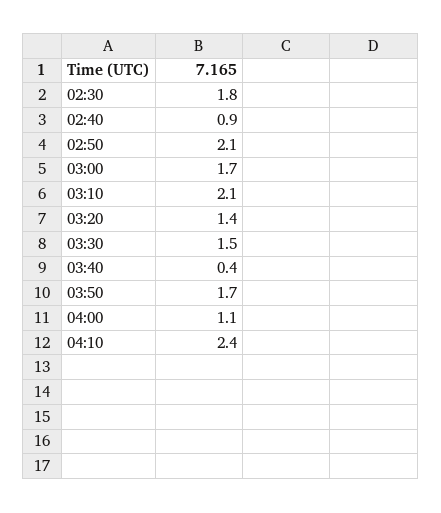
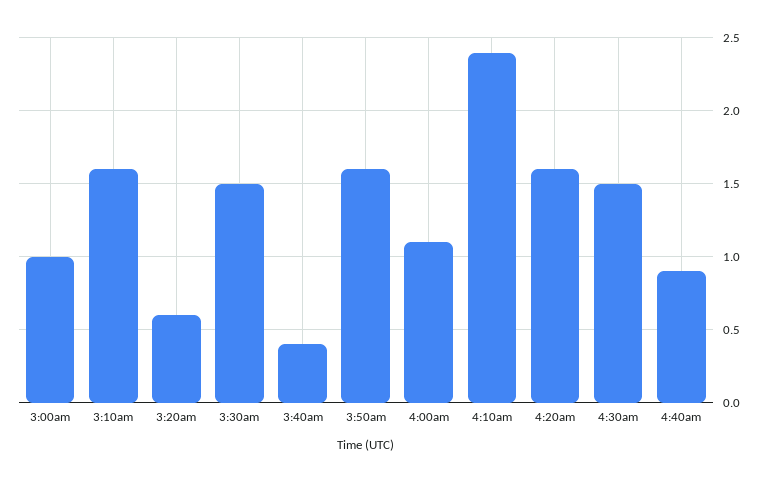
02:30: 1.8 -> none
02:40: 0.9 -> none
02:50: 2.1 -> none
03:00: 1.7 -> 1
03:10: 2.1 -> 1.6
03:20: 1.4 -> 0.6
03:50: 1.7 -> 1.6
4:20am: none -> 1.6
4:30am: none -> 1.5
4:40am: none -> 0.9

